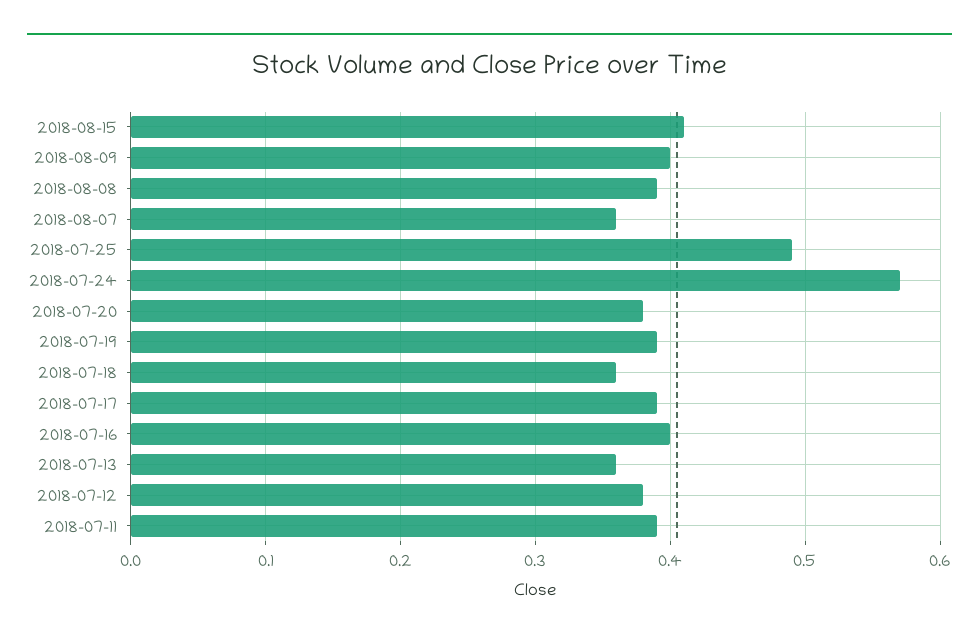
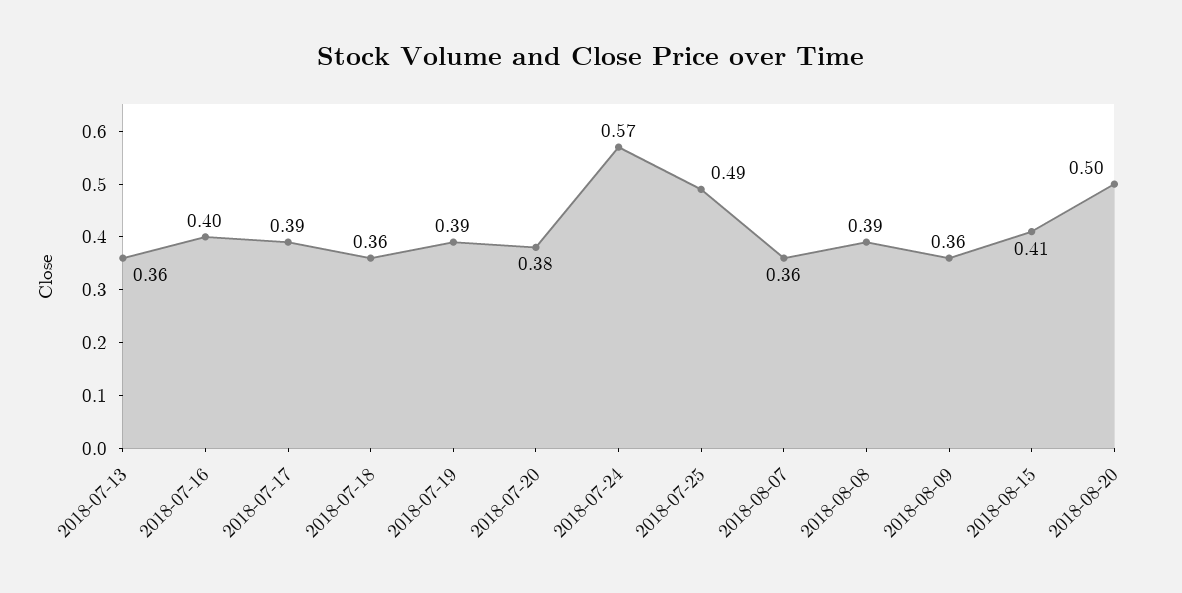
2018-08-09: 0.4 -> 0.36
2018-07-12: 0.38 -> none
2018-07-11: 0.39 -> none
2018-08-20: none -> 0.5

